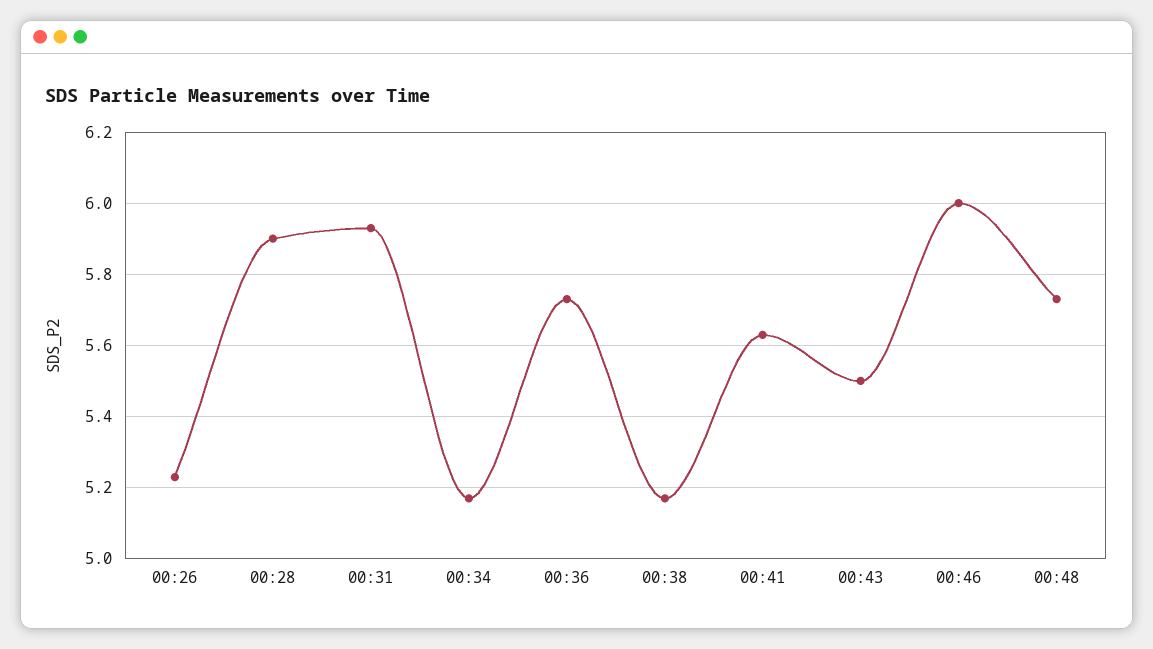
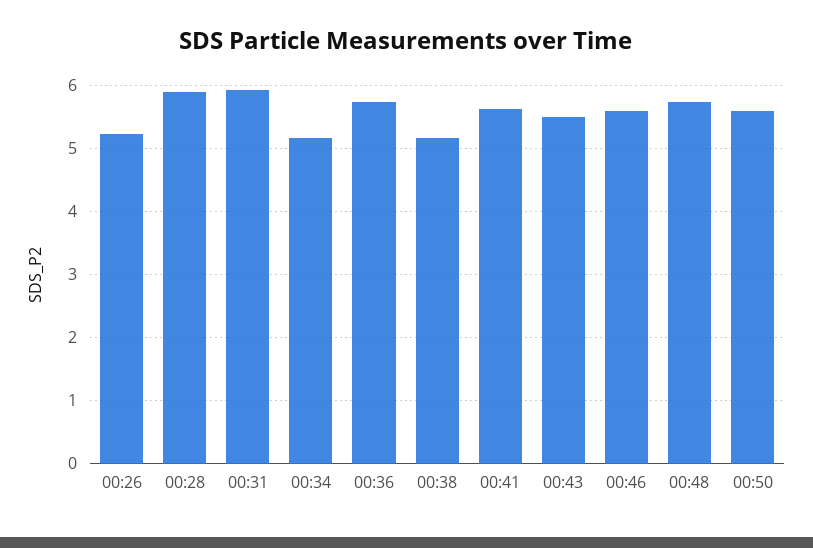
00:46: 6 -> 5.6
00:50: none -> 5.6

